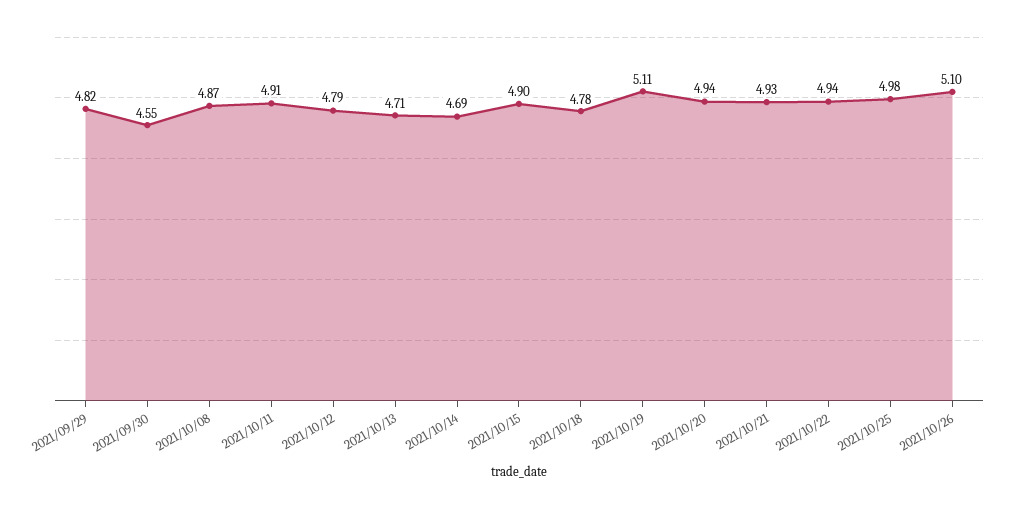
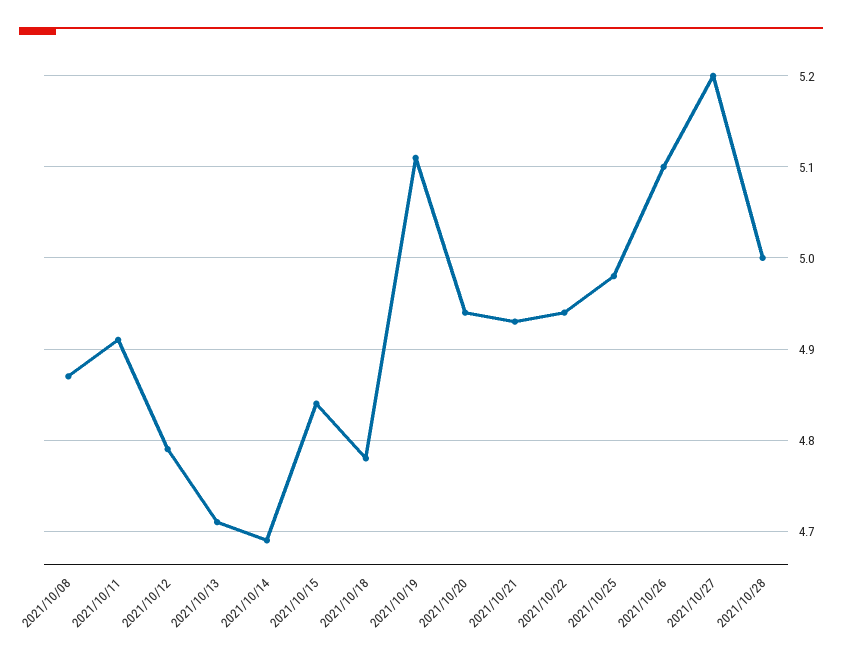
2021/09/29: 4.82 -> none
2021/09/30: 4.55 -> none
2021/10/15: 4.9 -> 4.84
2021/10/27: none -> 5.2
2021/10/28: none -> 5

